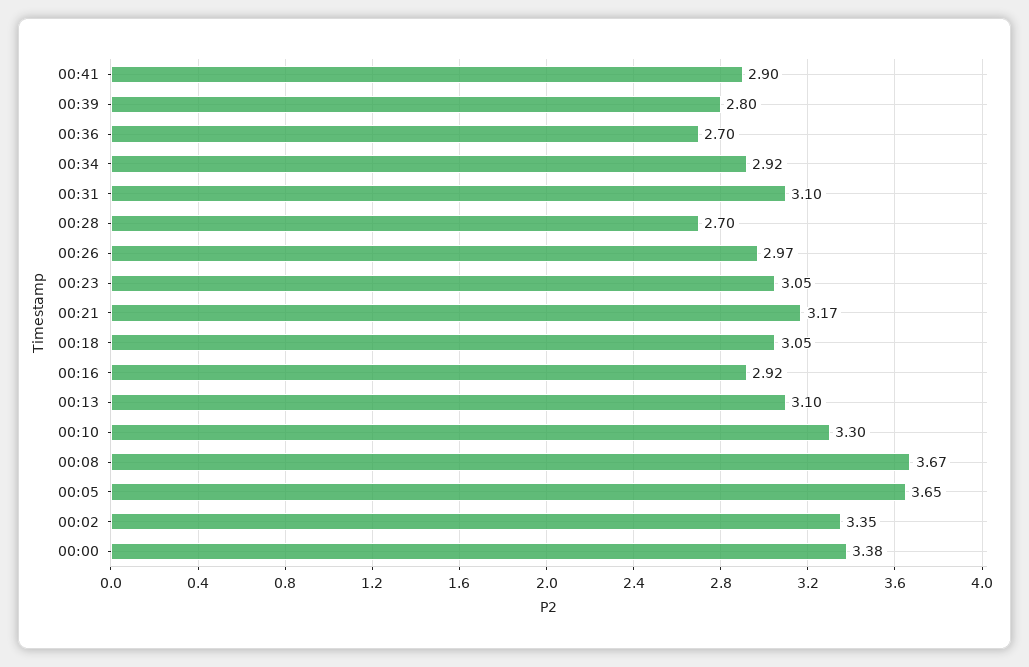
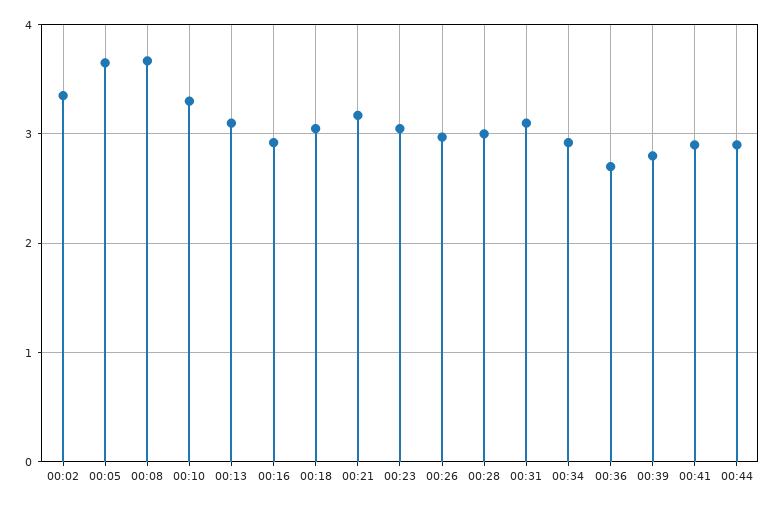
00:28: 2.7 -> 3
00:00: 3.38 -> none
00:44: none -> 2.9

